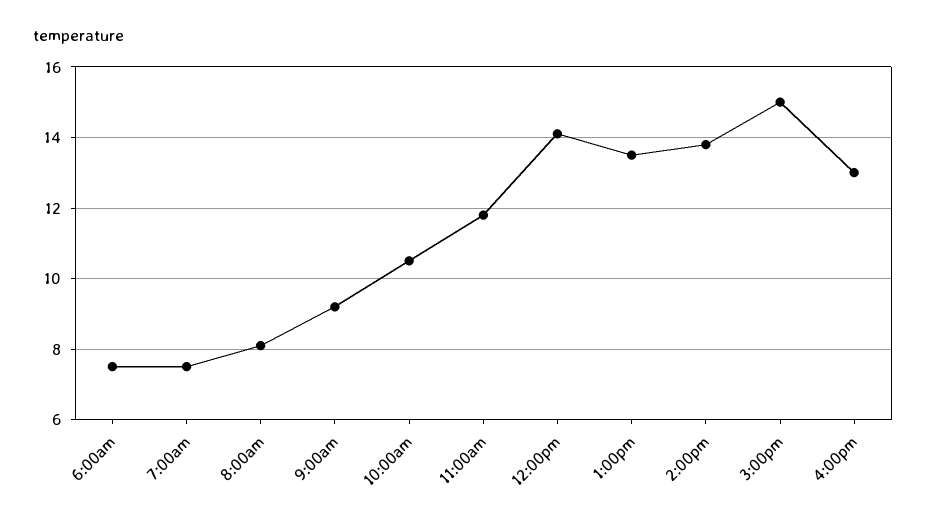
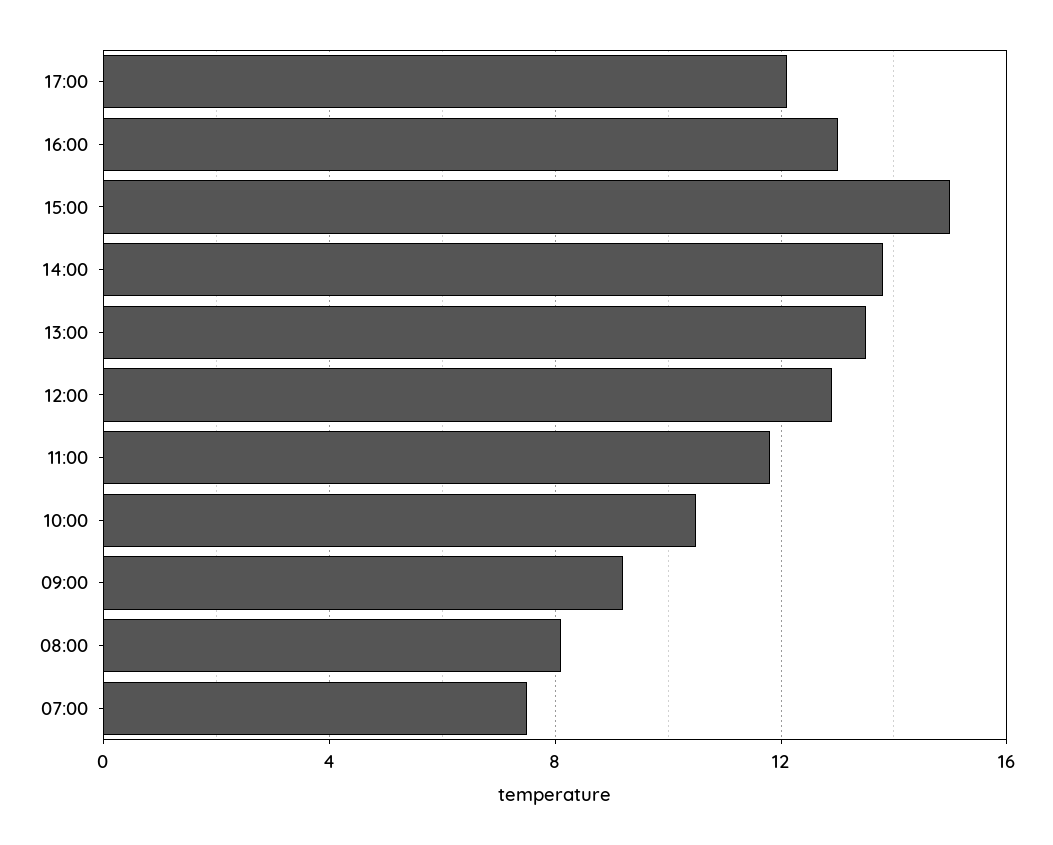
6:00am: 7.5 -> none
12:00pm: 14 -> 13
17:00: none -> 12

